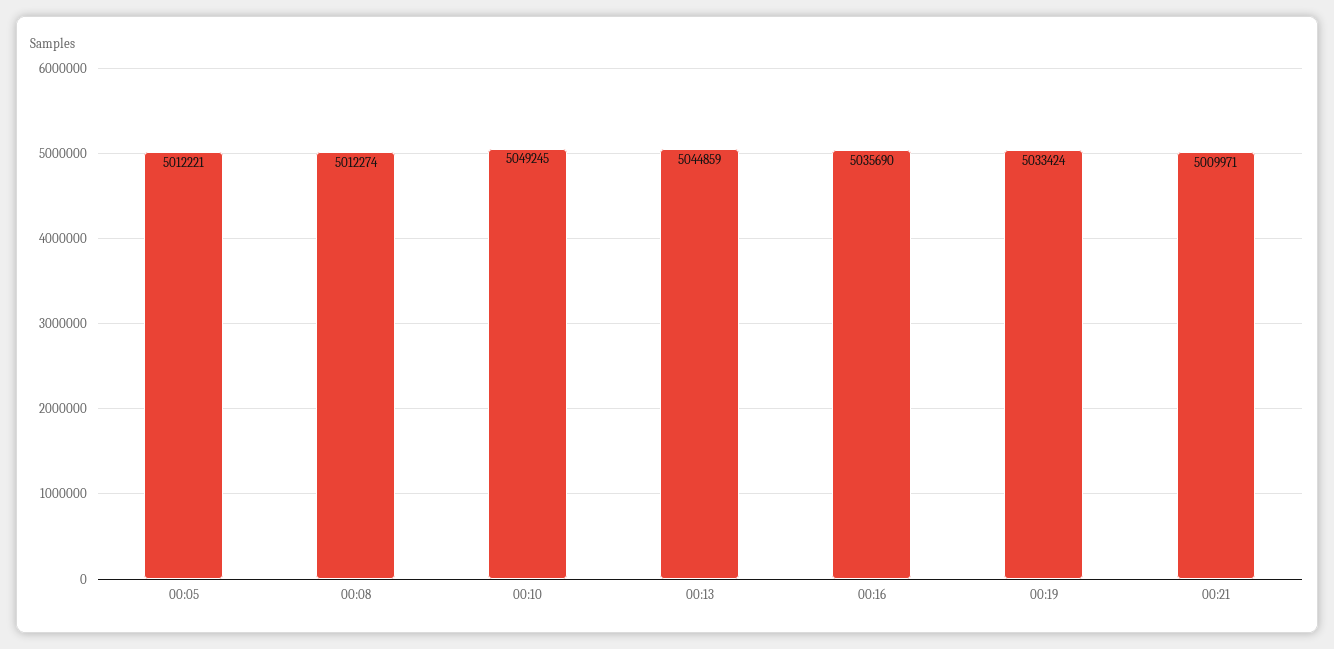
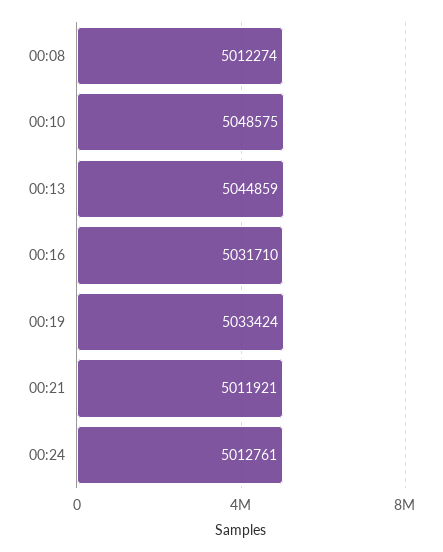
00:05: 5012221 -> none
00:10: 5049245 -> 5048575
00:16: 5035690 -> 5031710
00:21: 5009971 -> 5011921
00:24: none -> 5012761

